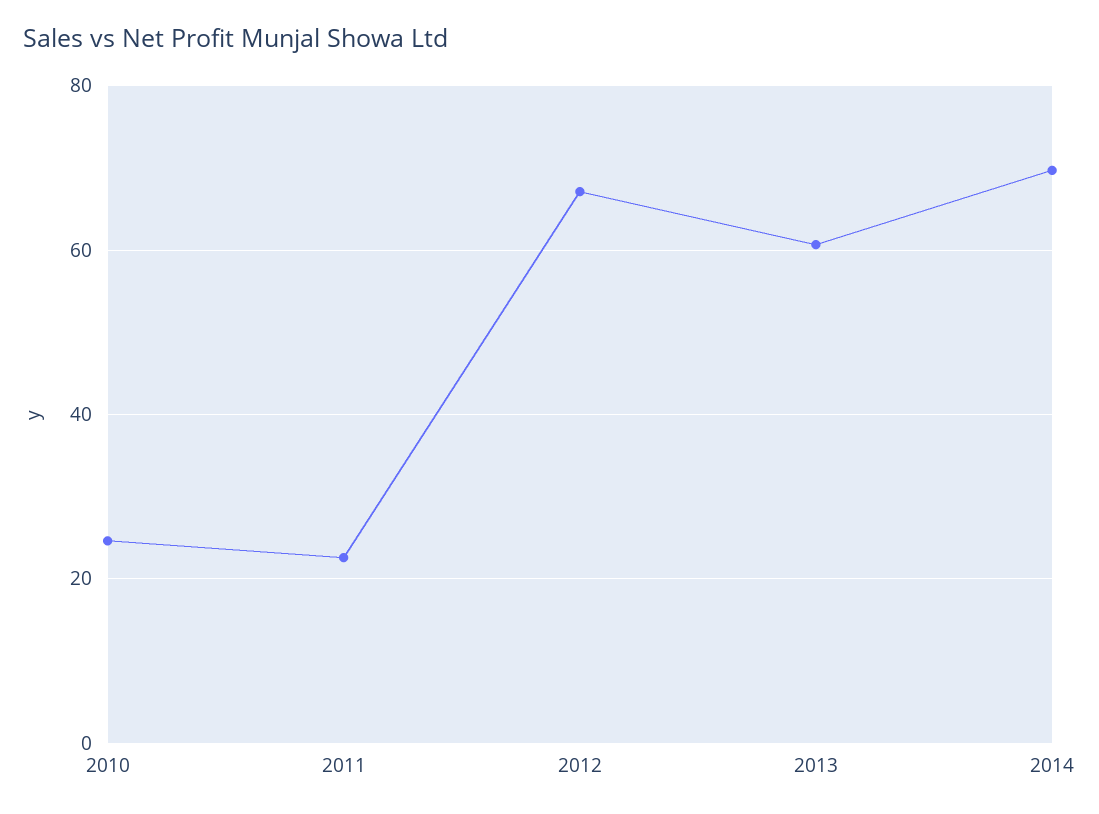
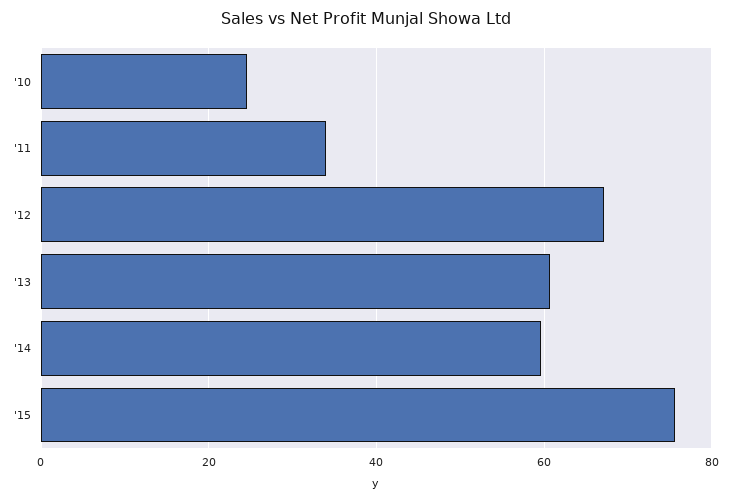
2011: 22 -> 34
2014: 70 -> 60
'15: none -> 76

